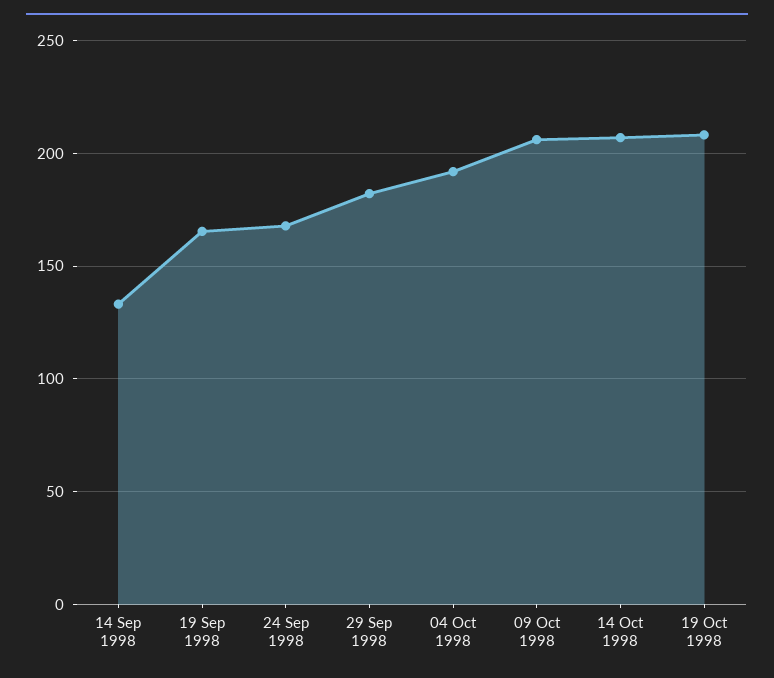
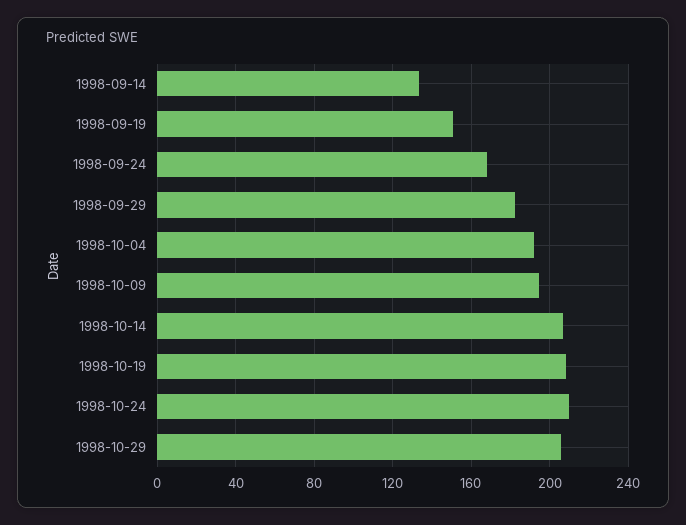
19 Sep 1998: 165 -> 150
09 Oct 1998: 205 -> 195
1998-10-24: none -> 210
1998-10-29: none -> 205

